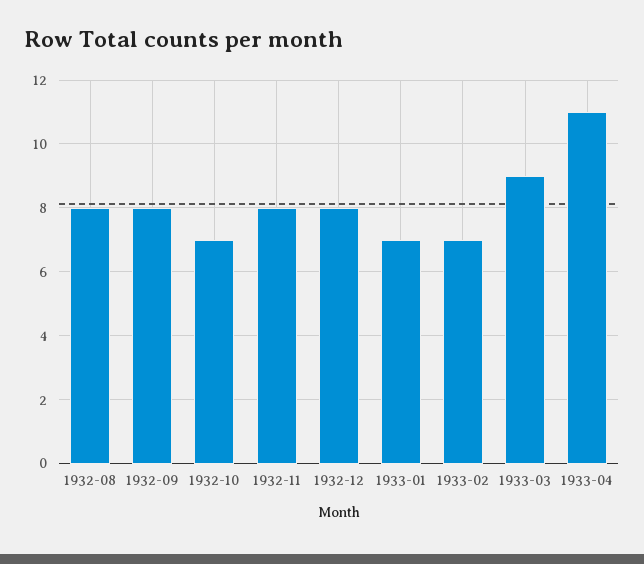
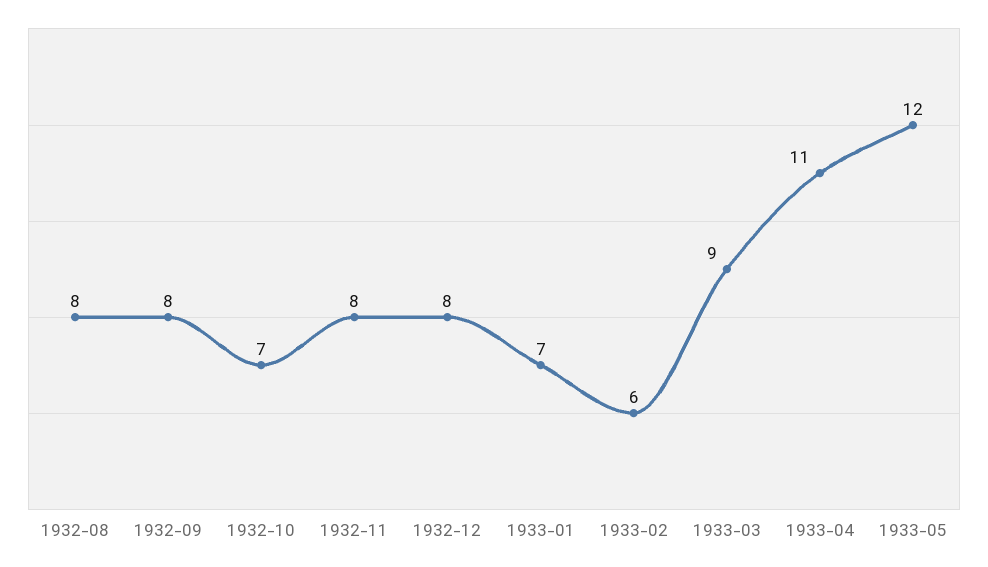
1933-02: 7 -> 6
1933-05: none -> 12

